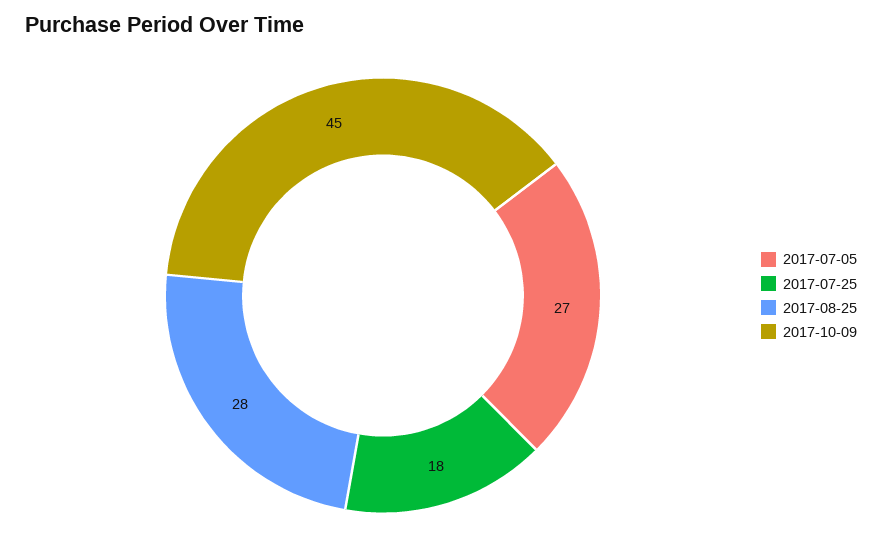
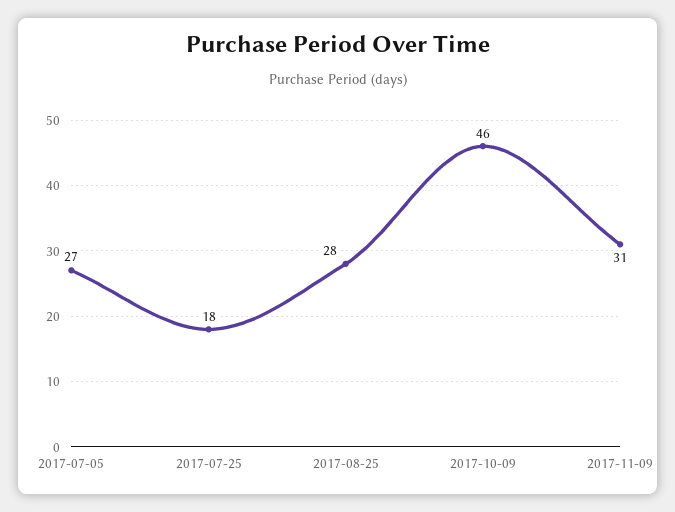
2017-10-09: 45 -> 46
2017-11-09: none -> 31

